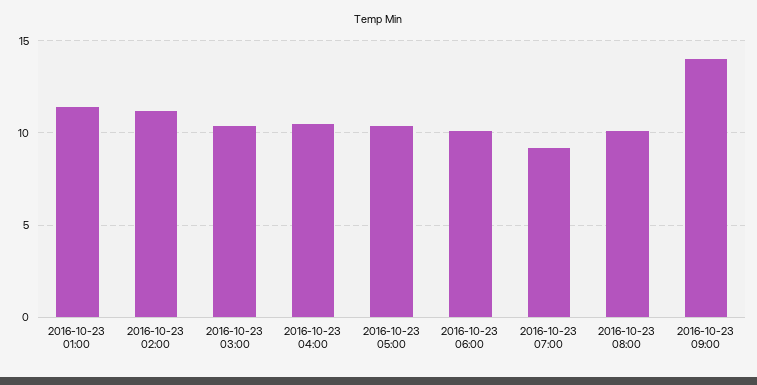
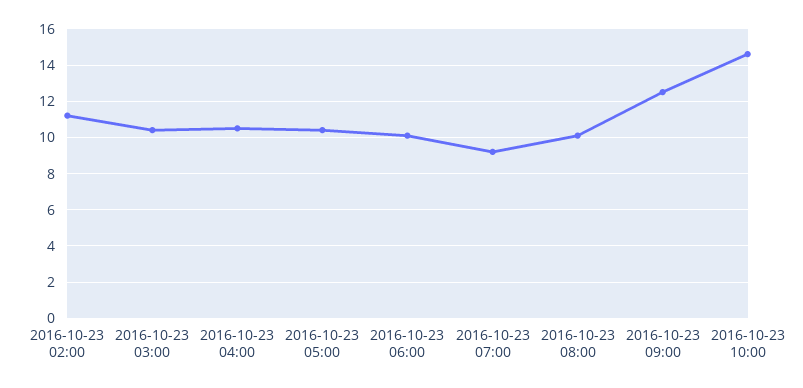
2016-10-23 01:00: 11.5 -> none
2016-10-23 09:00: 14 -> 12.5
2016-10-23 10:00: none -> 14.5

